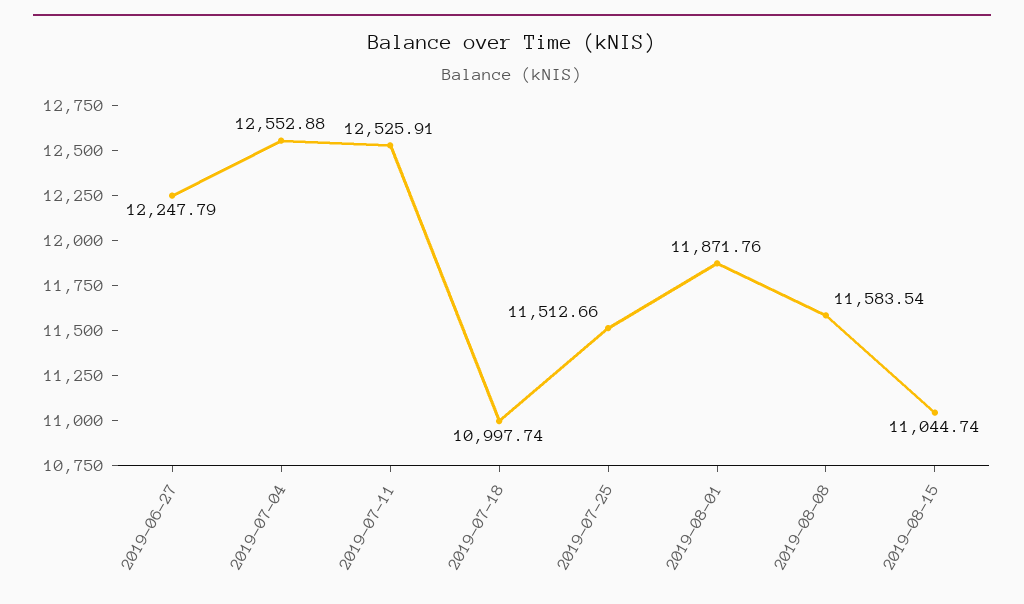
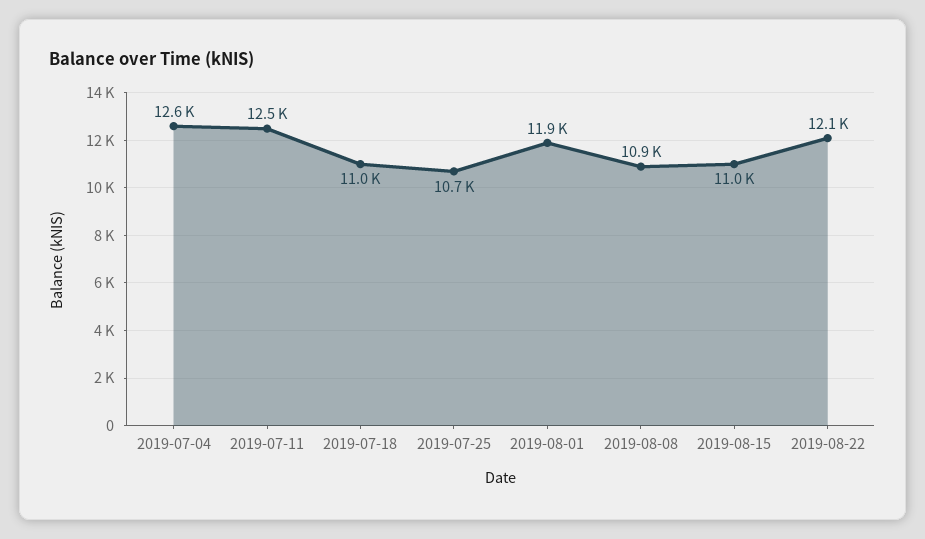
2019-06-27: 12247.79 -> none
2019-07-25: 11512.66 -> 10700
2019-08-08: 11583.54 -> 10900
2019-08-22: none -> 12100

